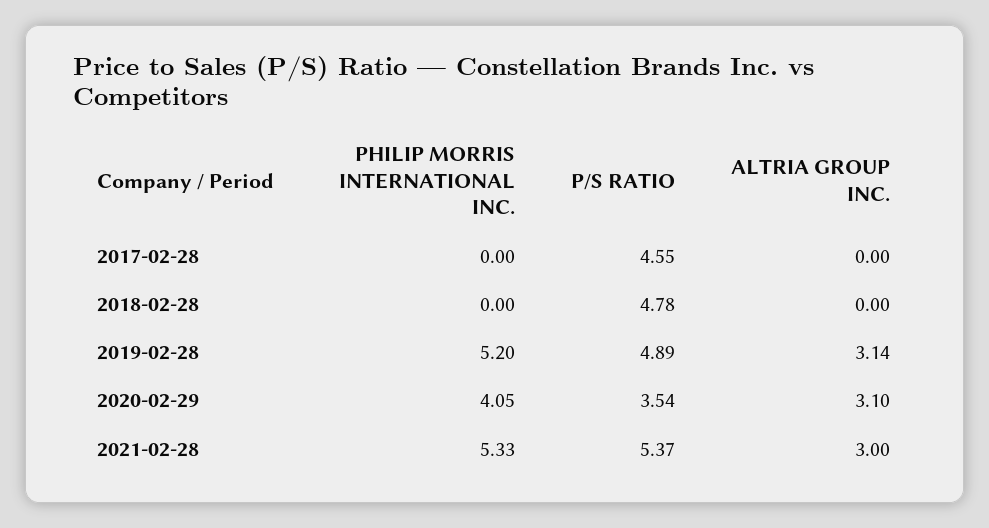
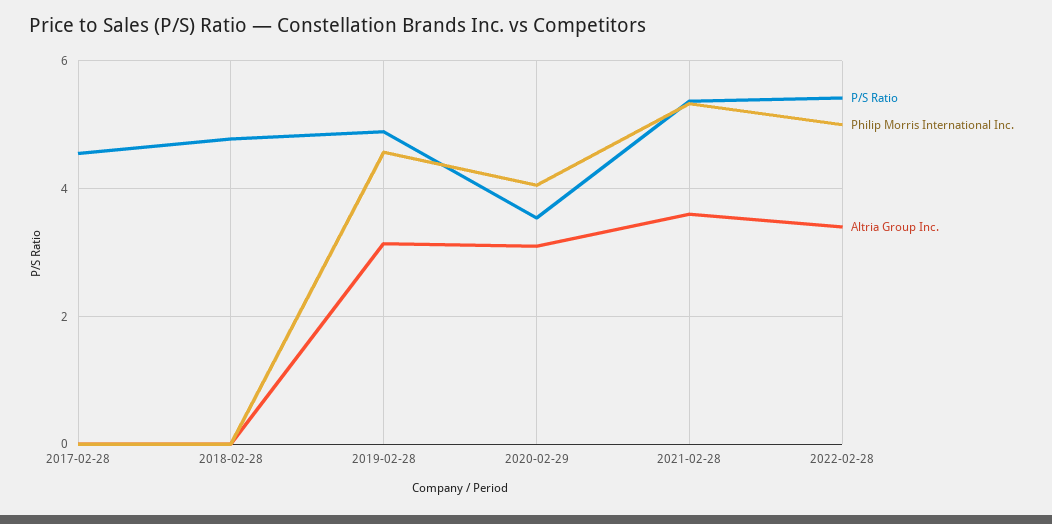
PHILIP MORRIS INTERNATIONAL INC., 2019-02-28: 5.2 -> 4.6
ALTRIA GROUP INC., 2021-02-28: 3 -> 3.6
P/S RATIO, 2022-02-28: none -> 5.4
PHILIP MORRIS INTERNATIONAL INC., 2022-02-28: none -> 5
ALTRIA GROUP INC., 2022-02-28: none -> 3.4

